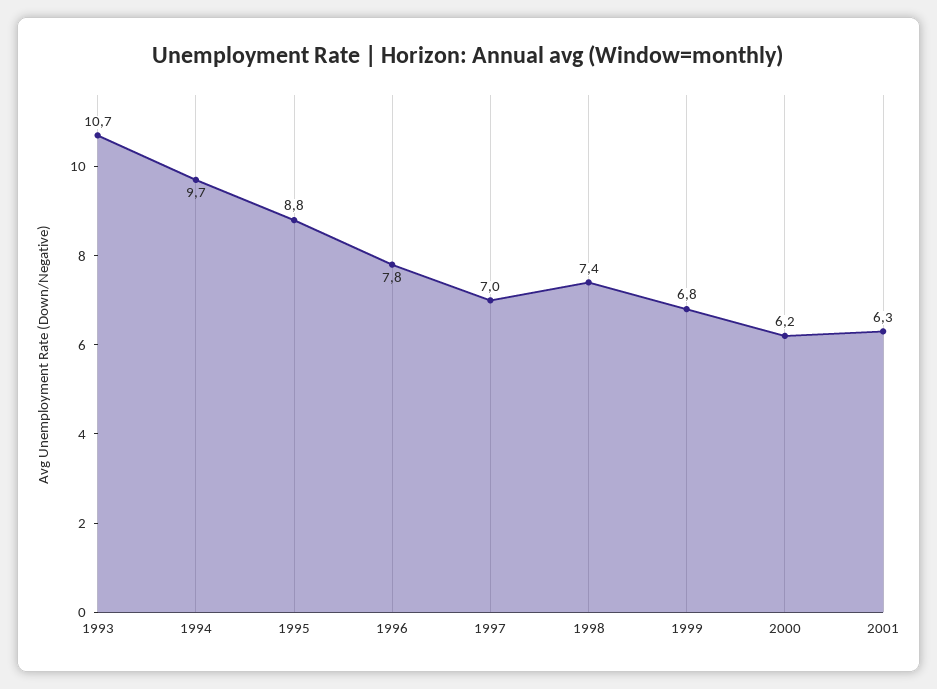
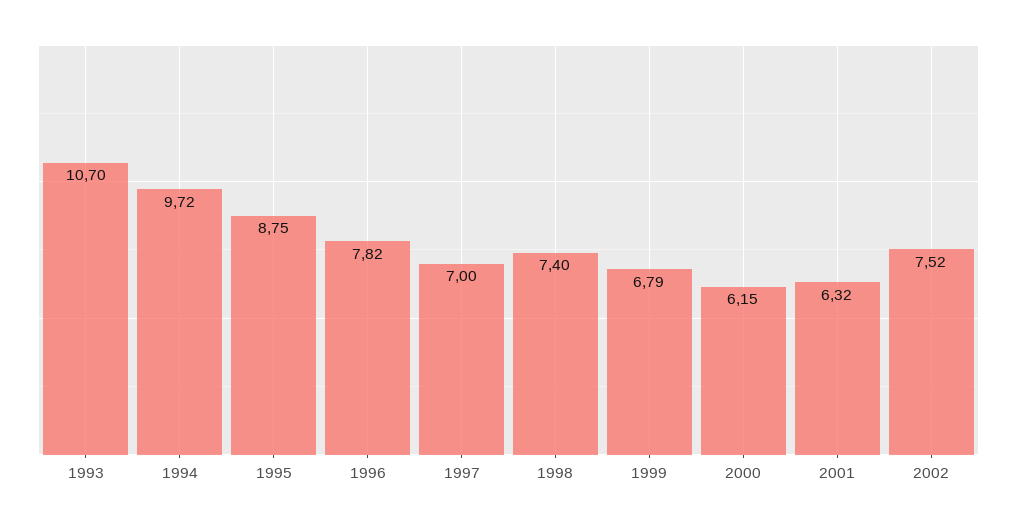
2002: none -> 7.52

